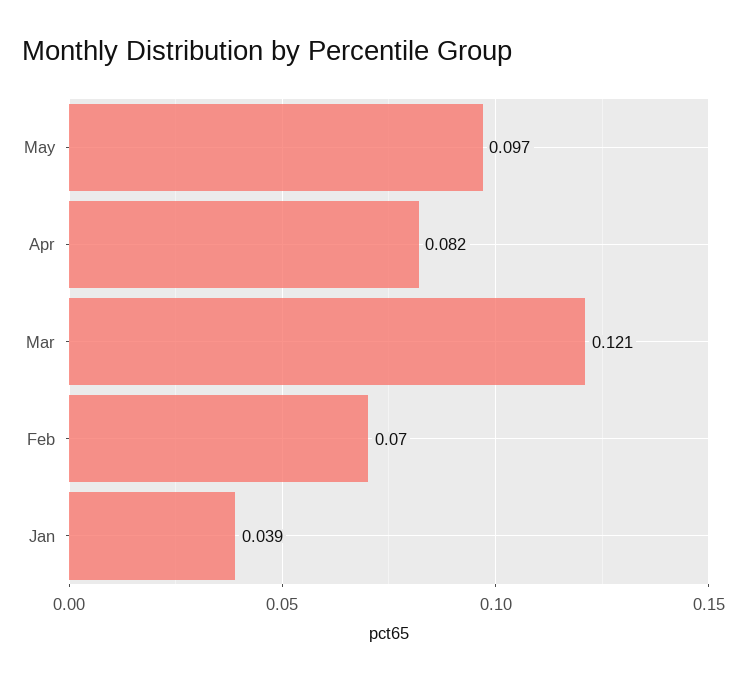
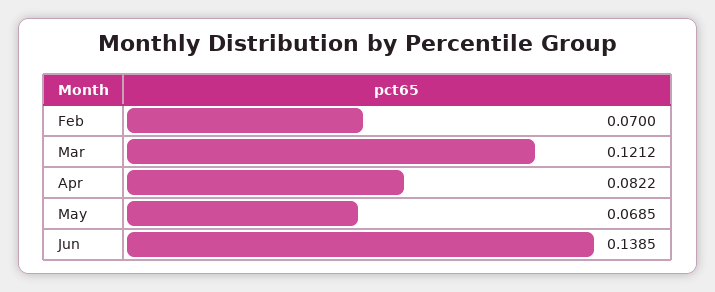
May: 0.097 -> 0.0685
Jan: 0.039 -> none
Jun: none -> 0.1385

